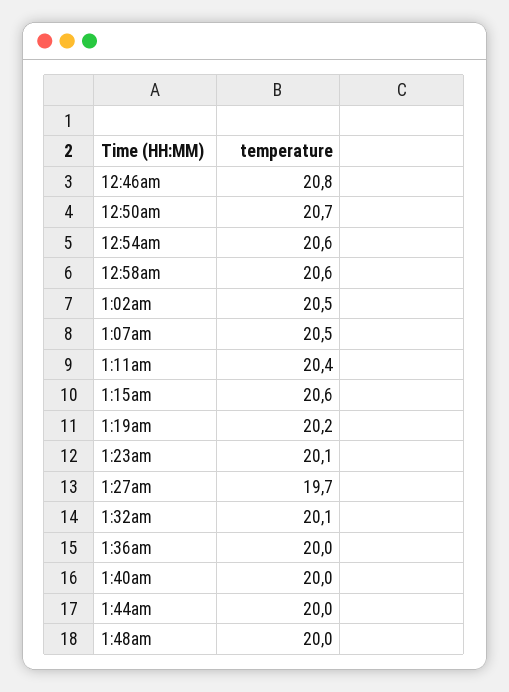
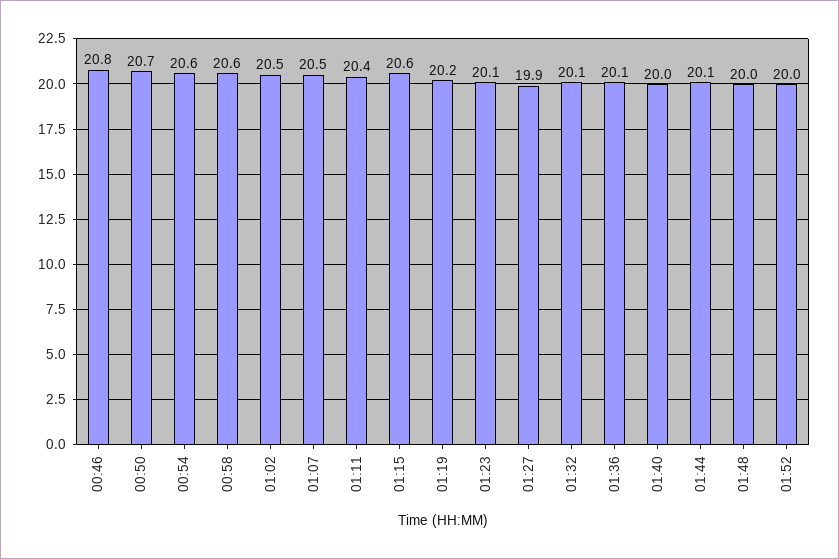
1:27am: 19.7 -> 19.9
1:36am: 20 -> 20.1
1:44am: 20 -> 20.1
01:52: none -> 20

